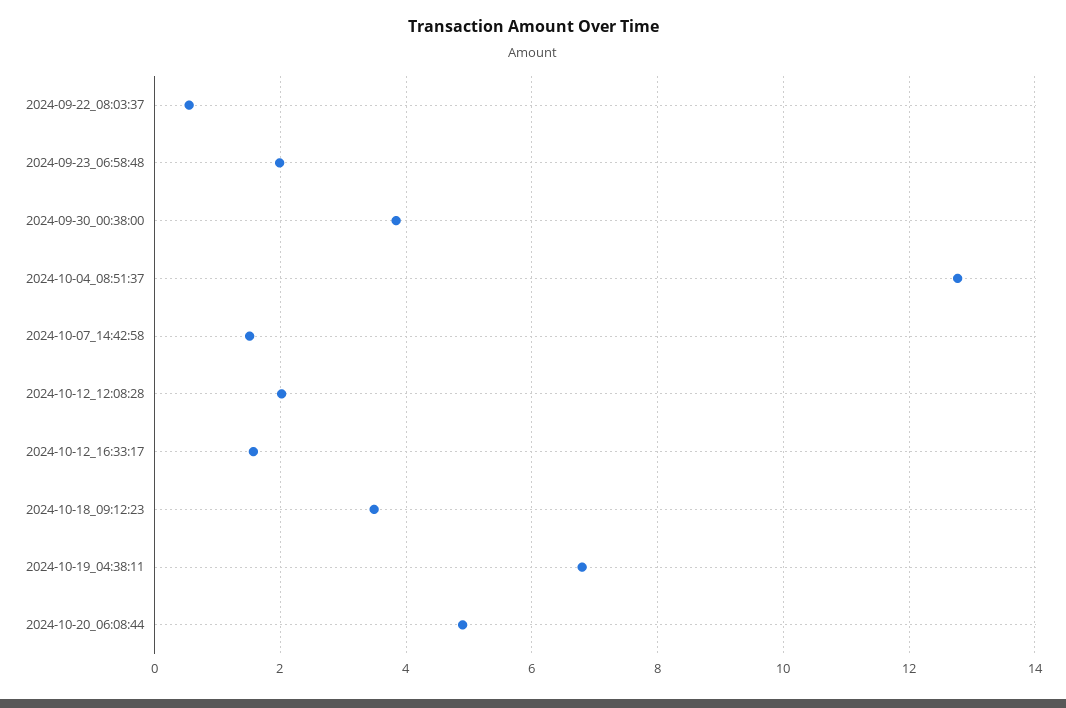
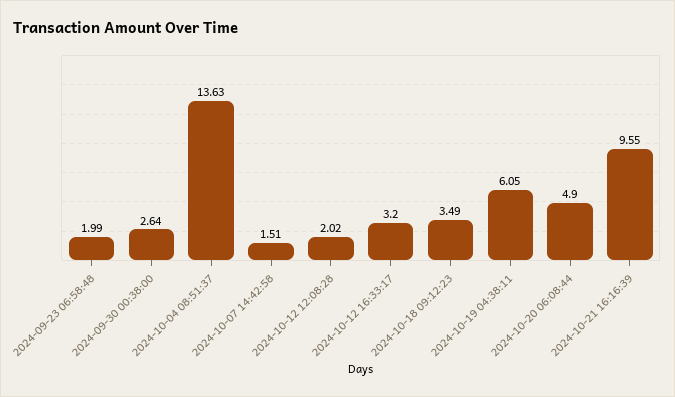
2024-09-22_08:03:37: 0.6 -> none
2024-09-30_00:38:00: 3.8 -> 2.64
2024-10-04_08:51:37: 12.8 -> 13.63
2024-10-12_16:33:17: 1.6 -> 3.2
2024-10-19_04:38:11: 6.8 -> 6.05
2024-10-21 16:16:39: none -> 9.55

